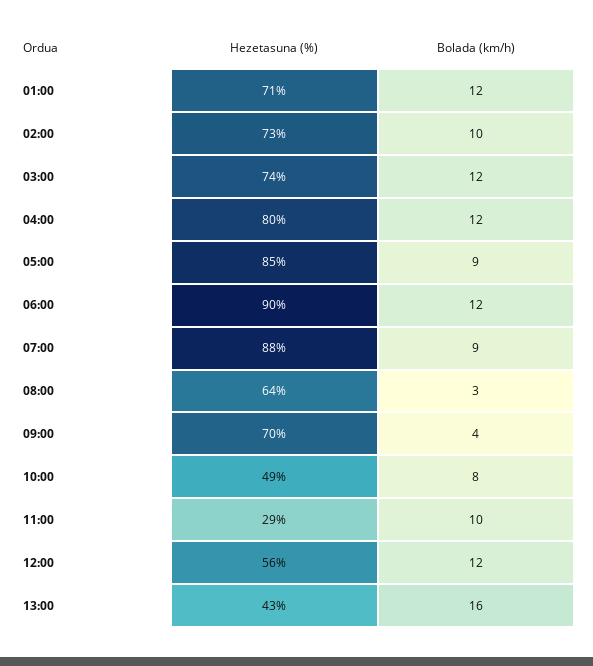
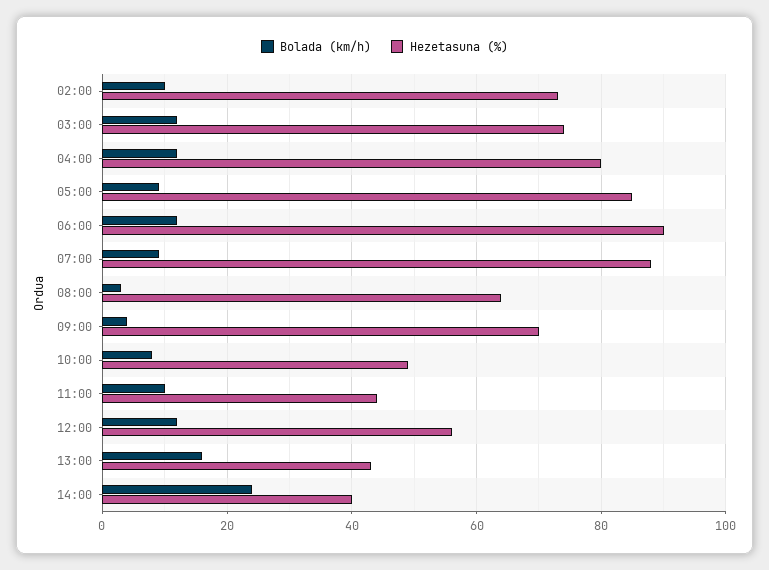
Hezetasuna (%), 01:00: 71 -> none
Bolada (km/h), 01:00: 12 -> none
Hezetasuna (%), 11:00: 29 -> 45
Bolada (km/h), 14:00: none -> 25
Hezetasuna (%), 14:00: none -> 40

